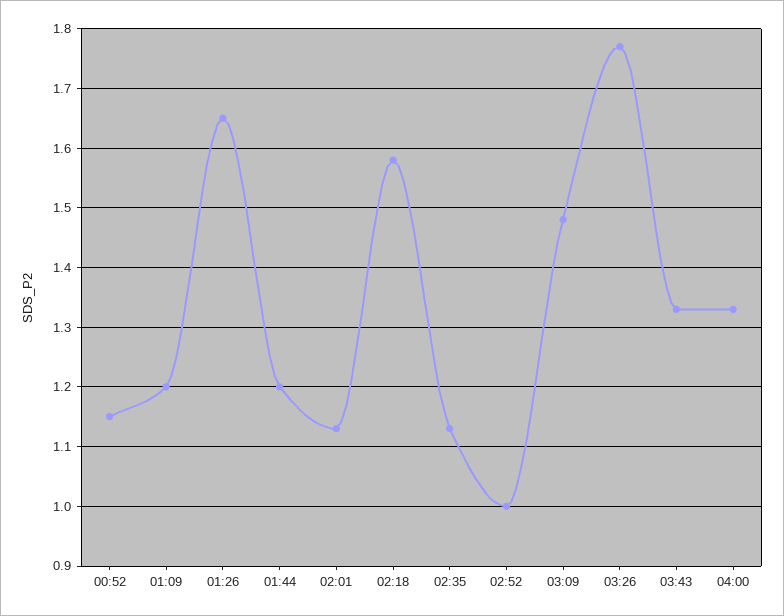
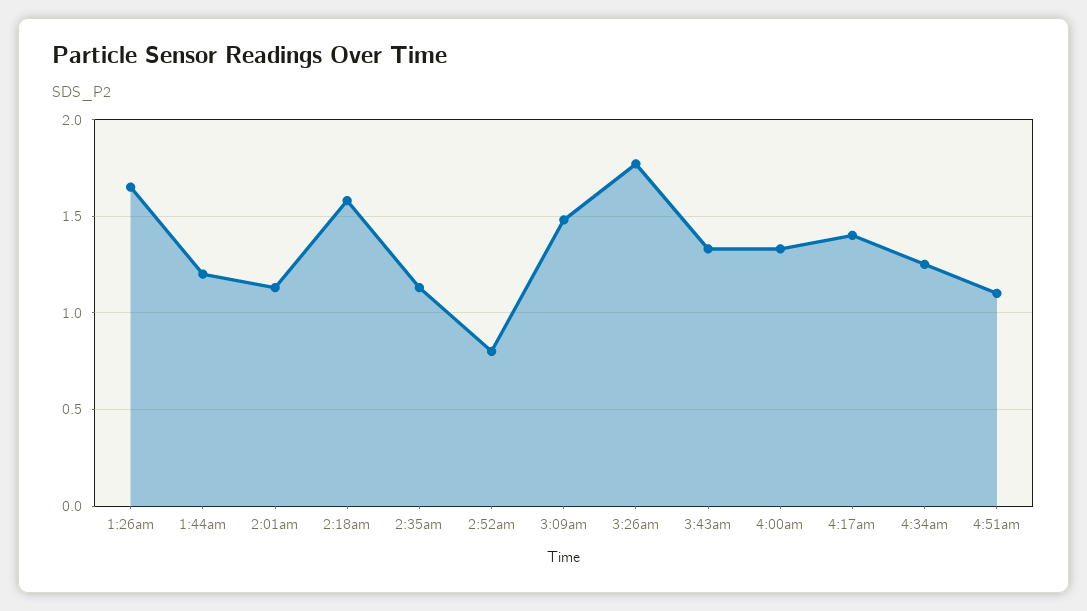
00:52: 1.15 -> none
01:09: 1.2 -> none
02:52: 1 -> 0.8
4:17am: none -> 1.4
4:34am: none -> 1.25
4:51am: none -> 1.1

